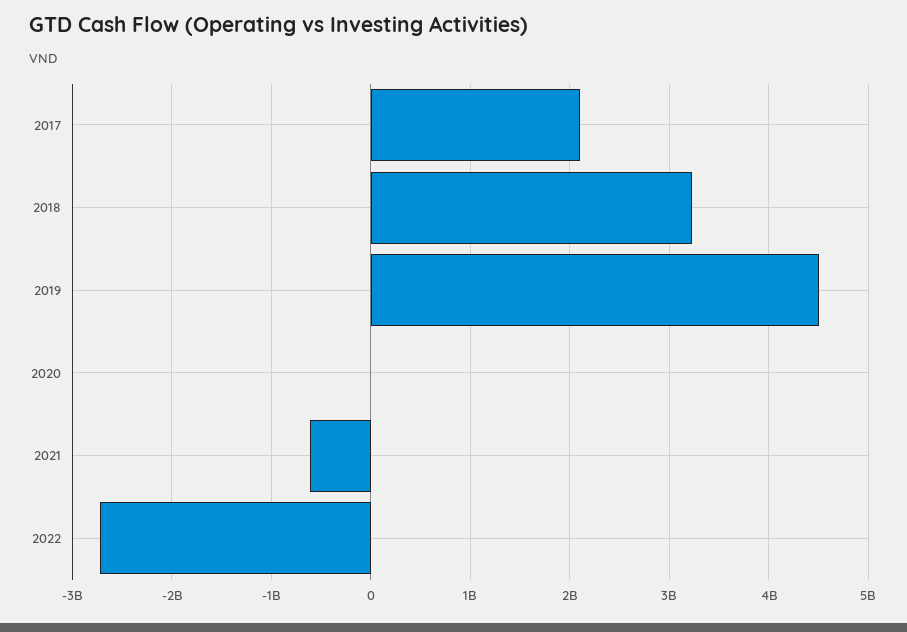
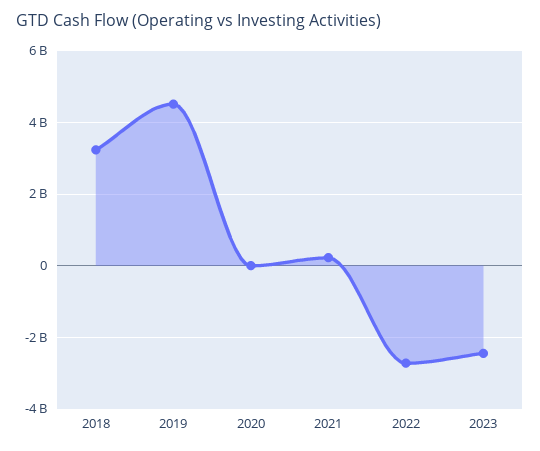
2017: 2100000000 -> none
2021: -600000000 -> 200000000
2023: none -> -2400000000

